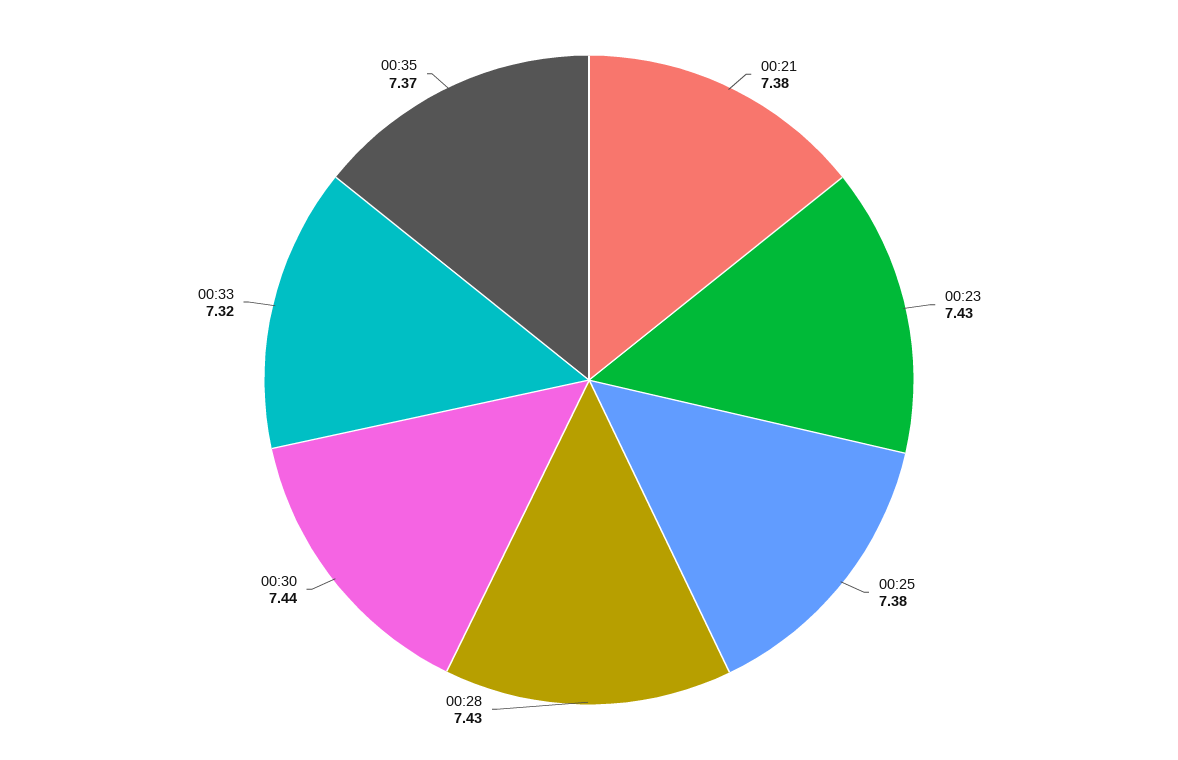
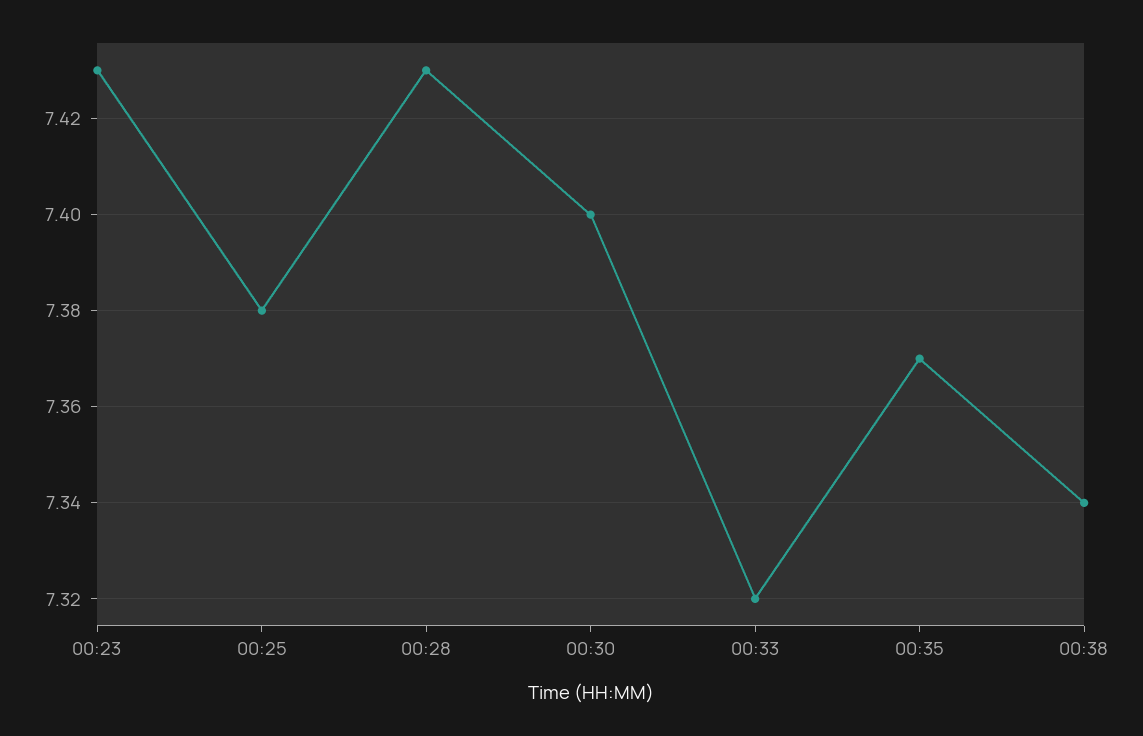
00:21: 7.38 -> none
00:30: 7.44 -> 7.4
00:38: none -> 7.34

